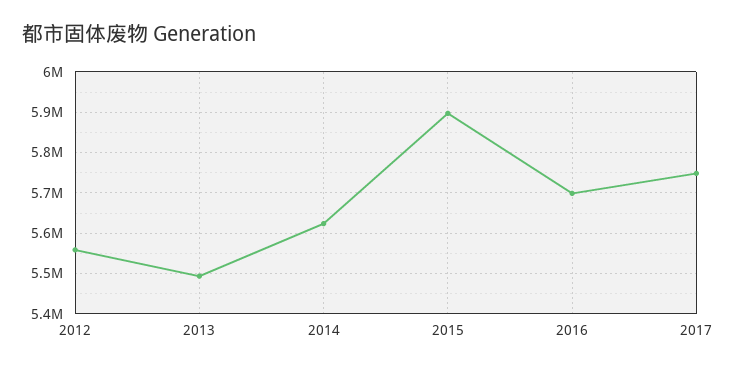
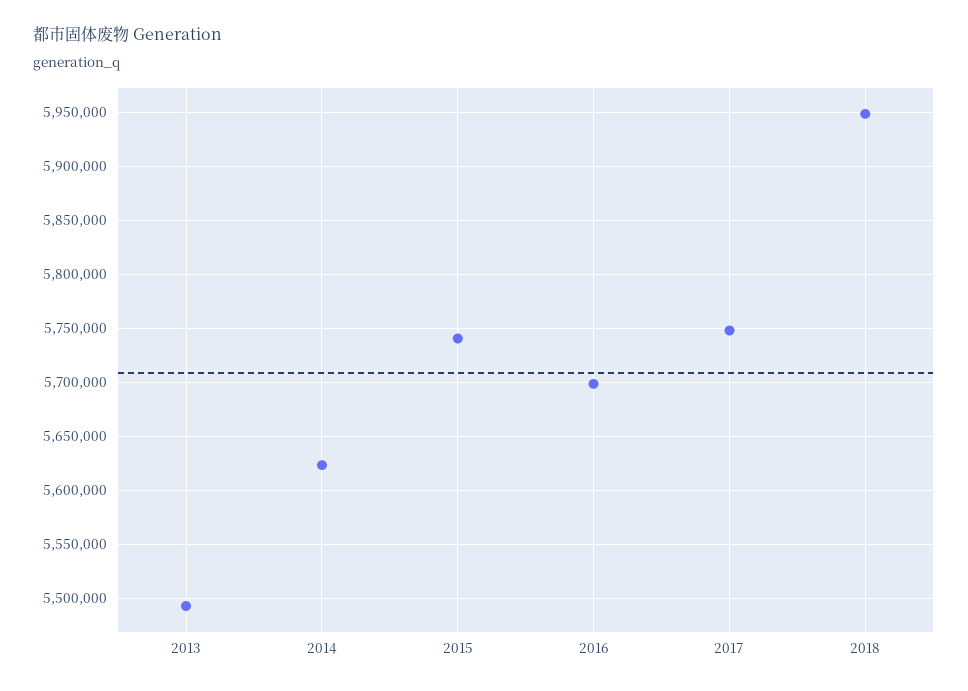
2012: 5560000 -> none
2015: 5900000 -> 5740000
2018: none -> 5950000

